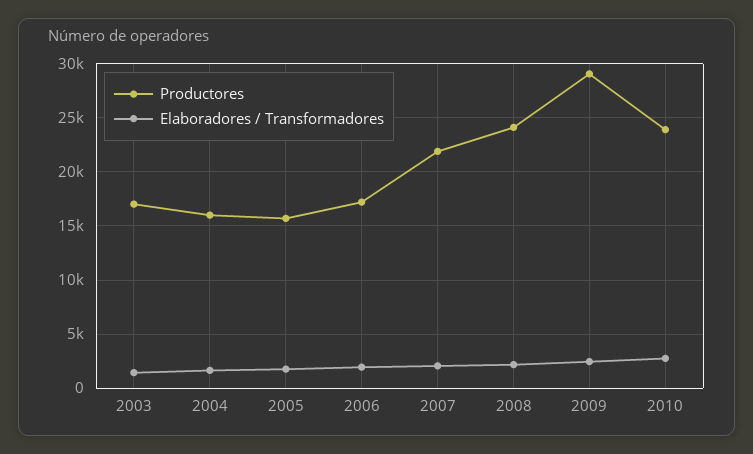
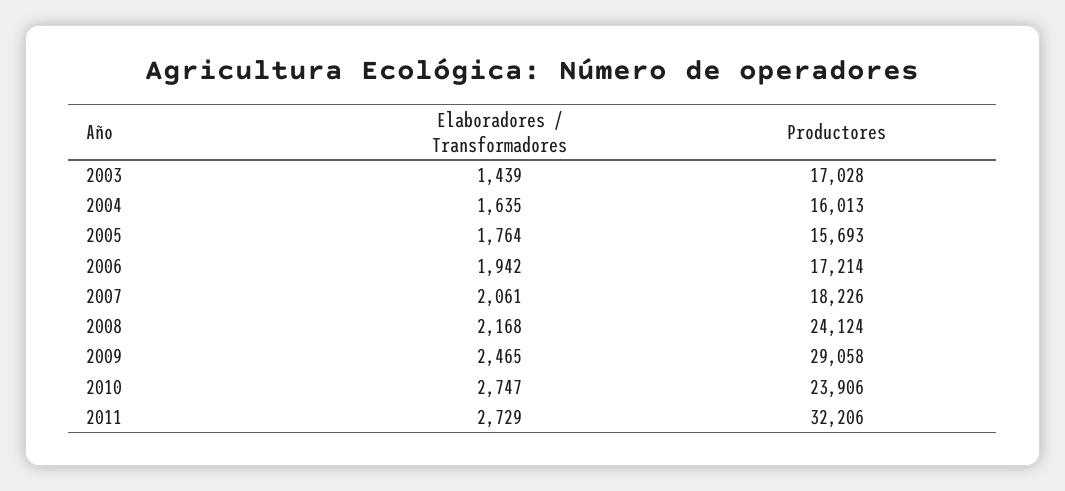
Productores, 2007: 22000 -> 18226
Elaboradores / Transformadores, 2011: none -> 2729
Productores, 2011: none -> 32206

